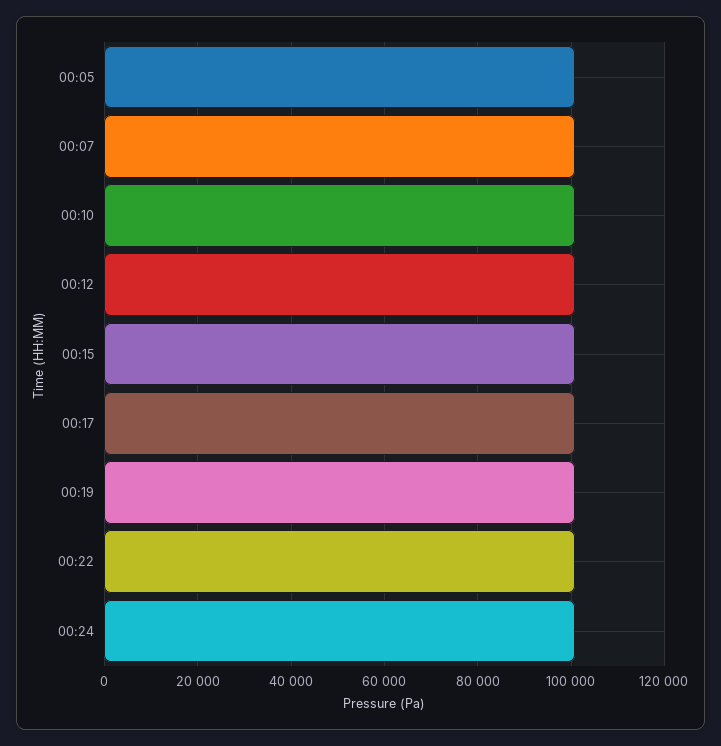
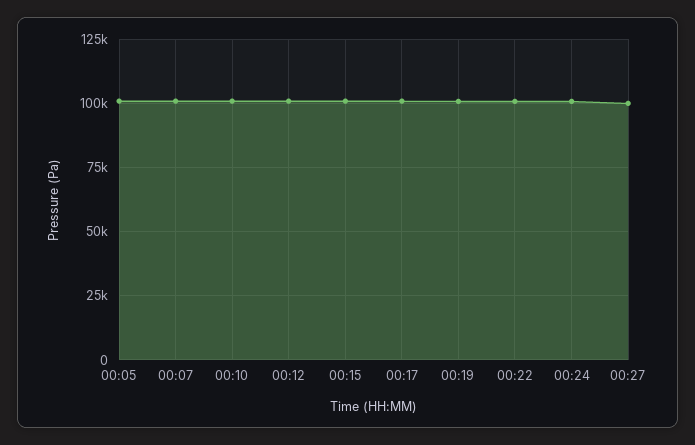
00:27: none -> 100000

